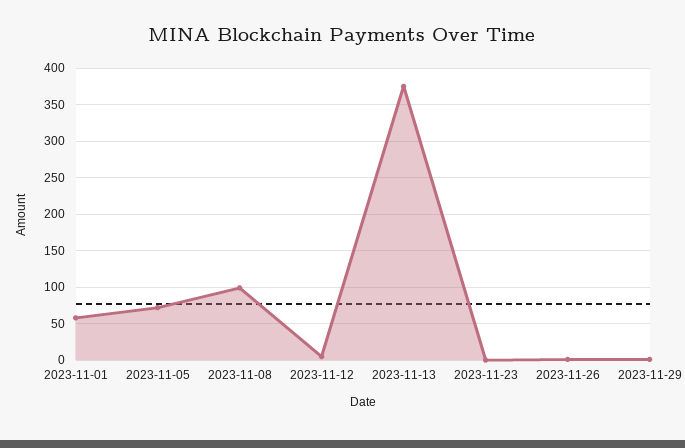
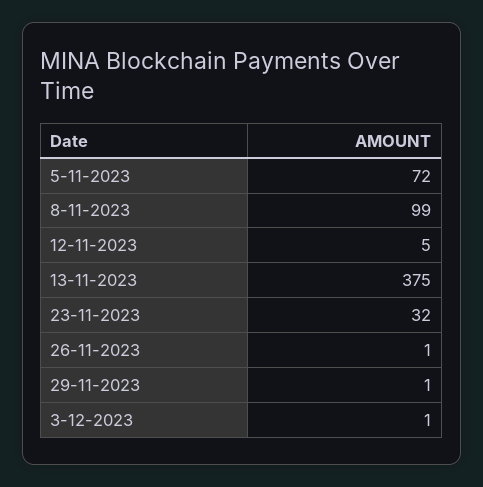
2023-11-01: 60 -> none
2023-11-23: 0 -> 32
3-12-2023: none -> 1

